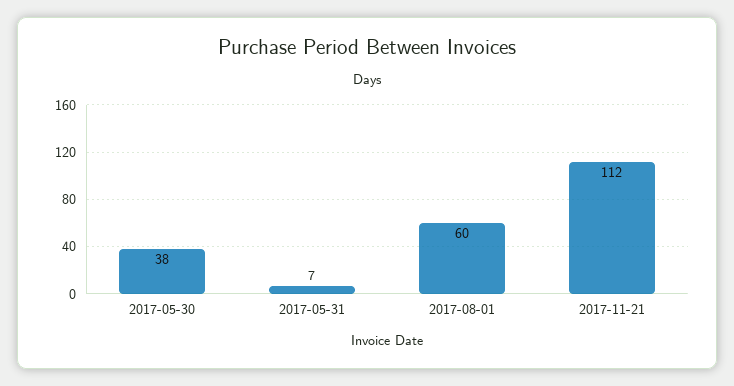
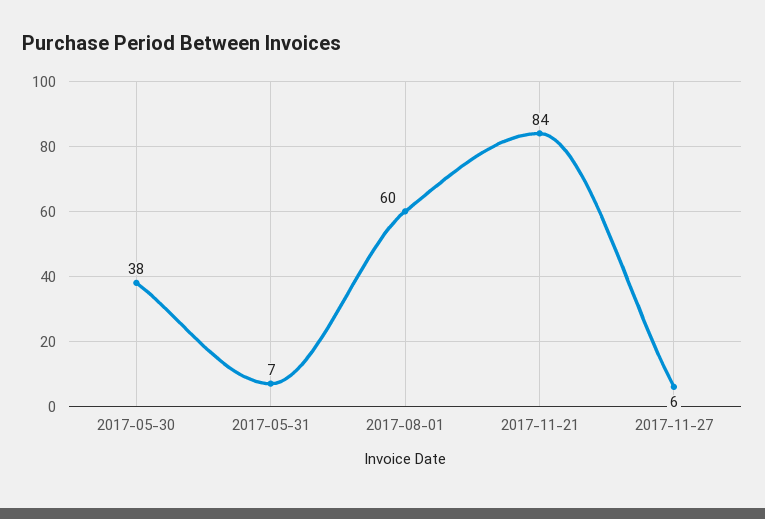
2017-11-21: 112 -> 84
2017-11-27: none -> 6

